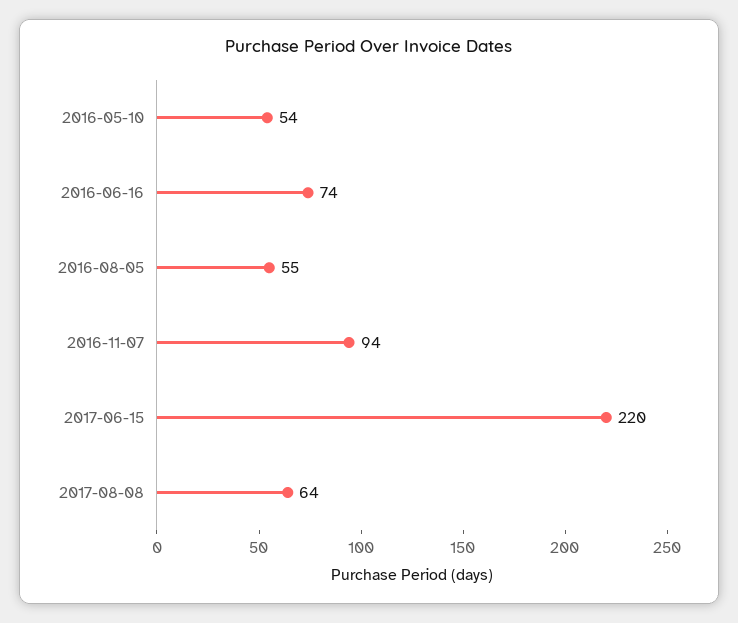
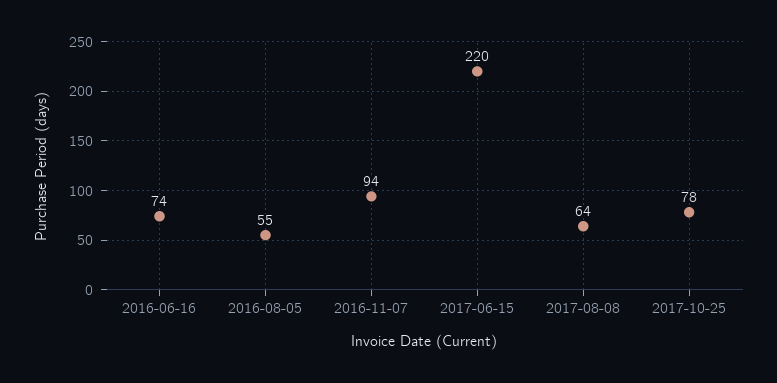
2016-05-10: 54 -> none
2017-10-25: none -> 78

